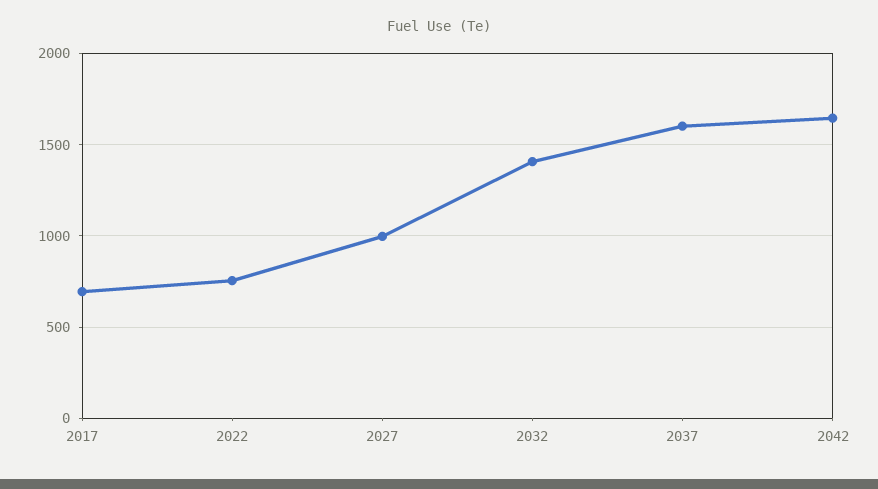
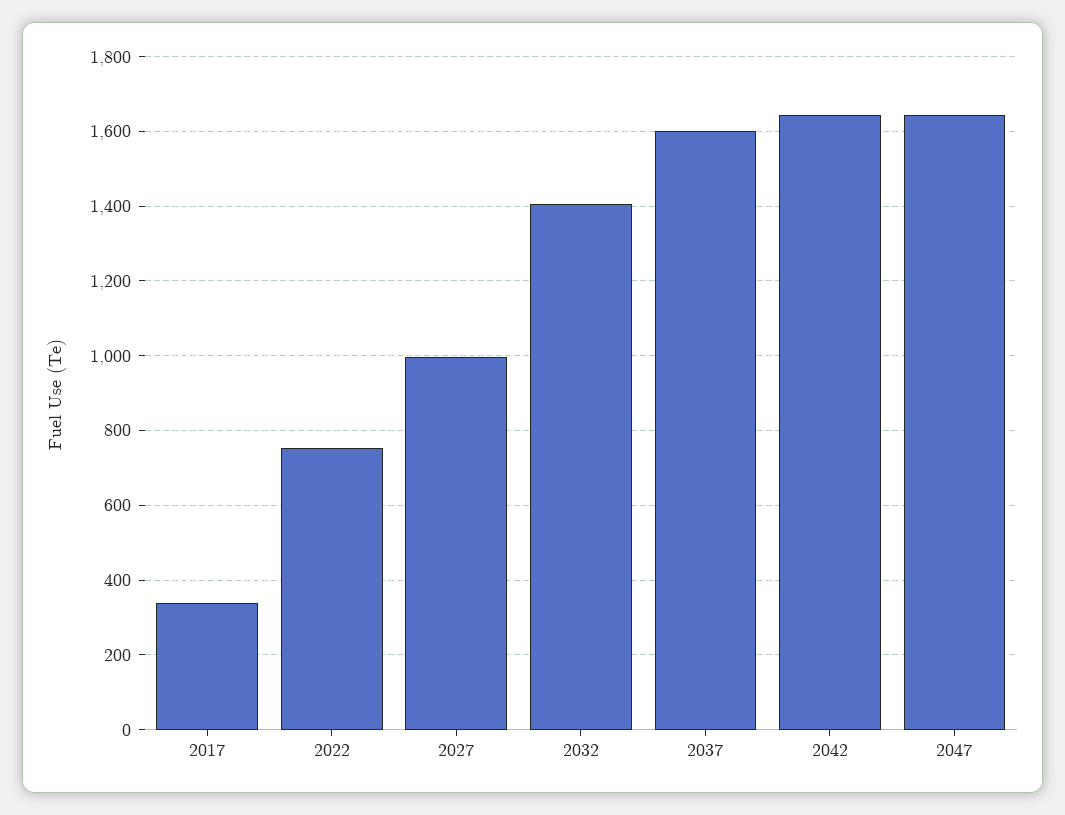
2017: 700 -> 340
2047: none -> 1640

